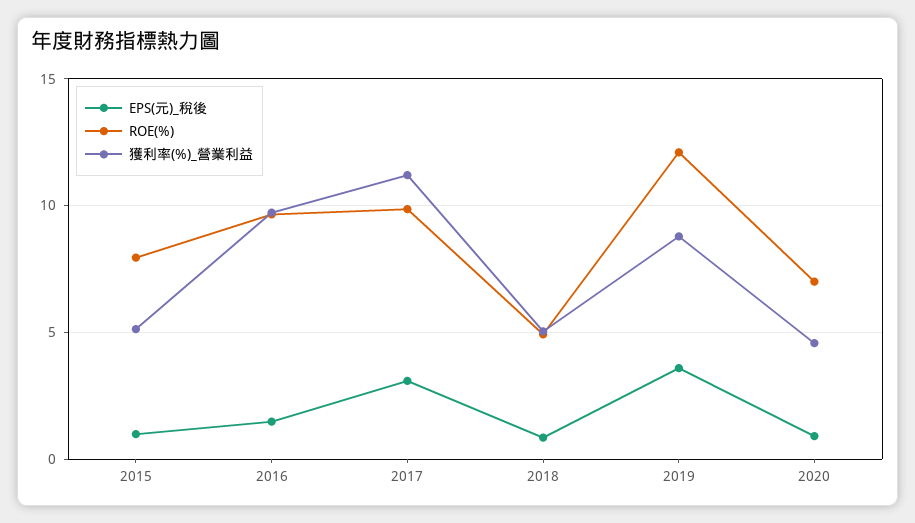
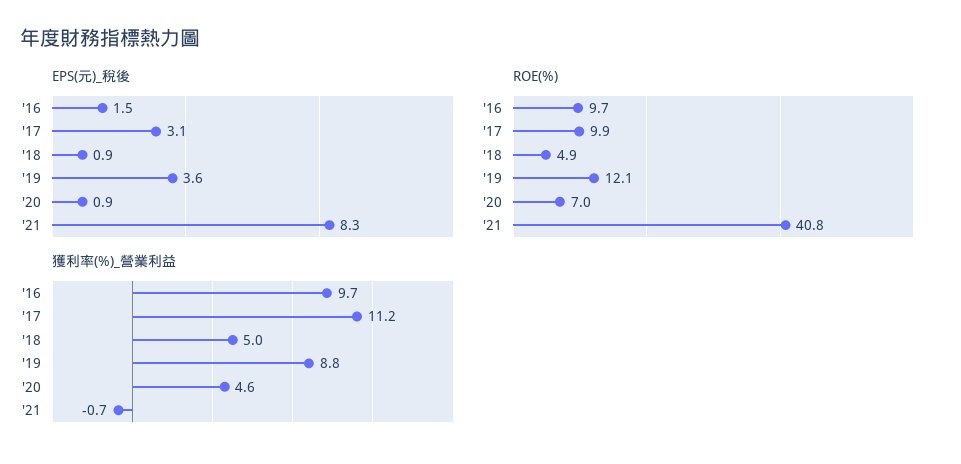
EPS(元)_稅後, 2015: 1 -> none
ROE(%), 2015: 8 -> none
獲利率(%)_營業利益, 2015: 5 -> none
EPS(元)_稅後, '21: none -> 8.3
ROE(%), '21: none -> 40.8
獲利率(%)_營業利益, '21: none -> -0.7

